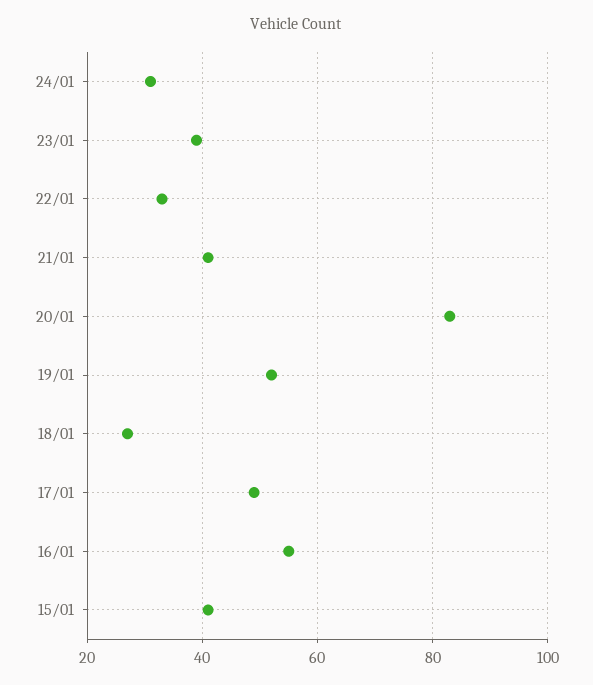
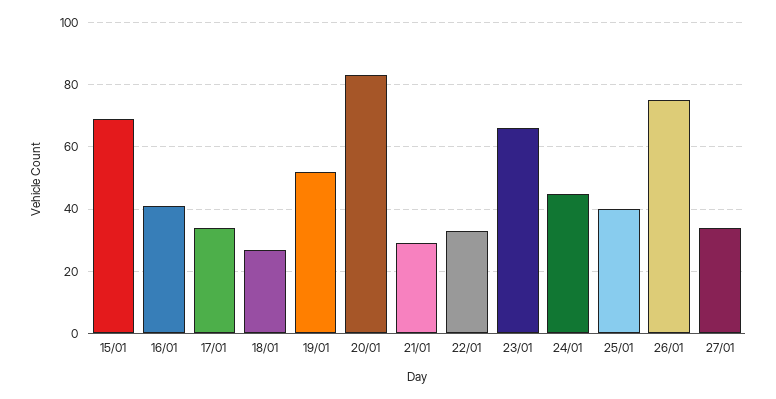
24/01: 30 -> 45
23/01: 40 -> 65
21/01: 40 -> 30
17/01: 50 -> 35
16/01: 55 -> 40
15/01: 40 -> 70
25/01: none -> 40
26/01: none -> 75
27/01: none -> 35

